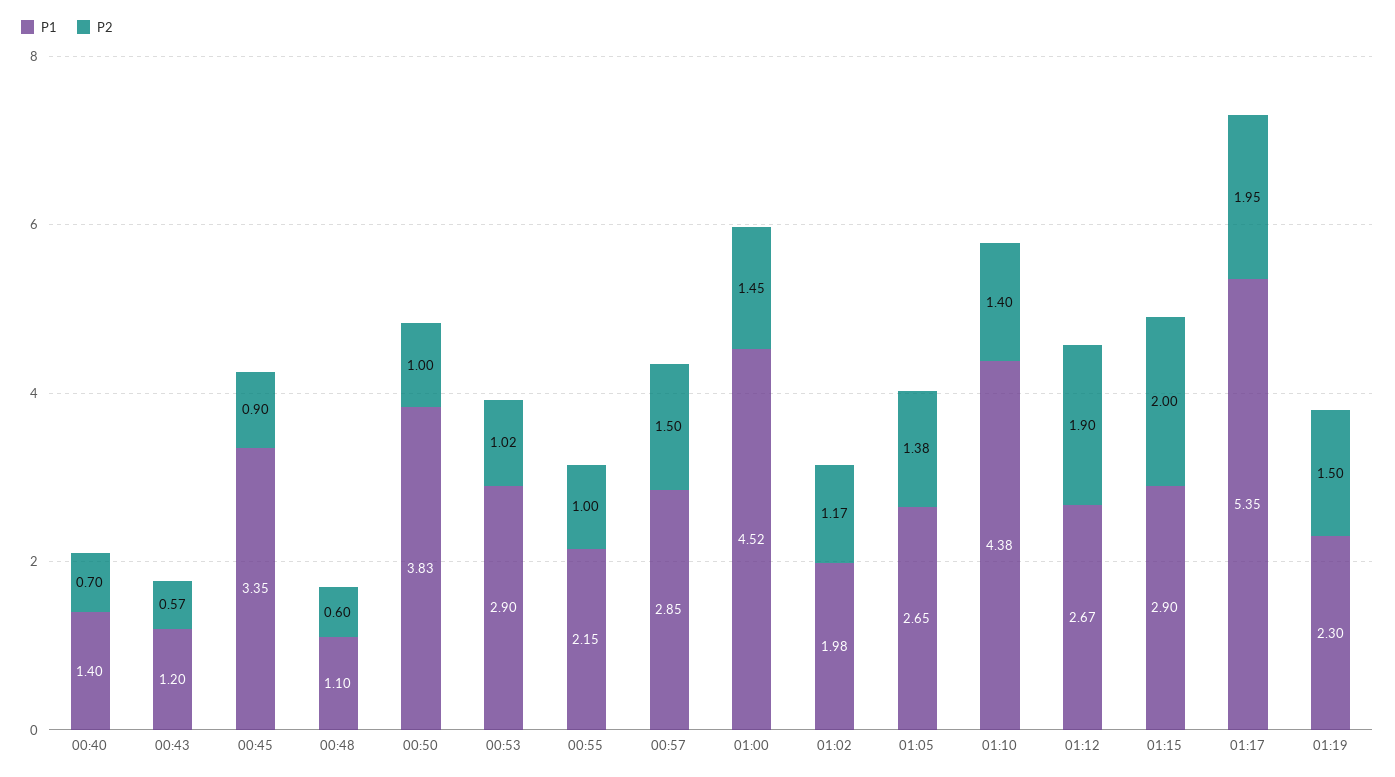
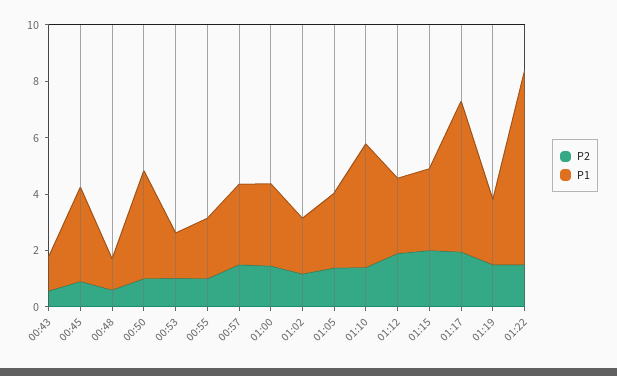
P1, 00:40: 1.4 -> none
P2, 00:40: 0.7 -> none
P1, 00:53: 2.9 -> 1.5
P1, 01:00: 4.52 -> 3
P2, 01:22: none -> 1.5
P1, 01:22: none -> 7

